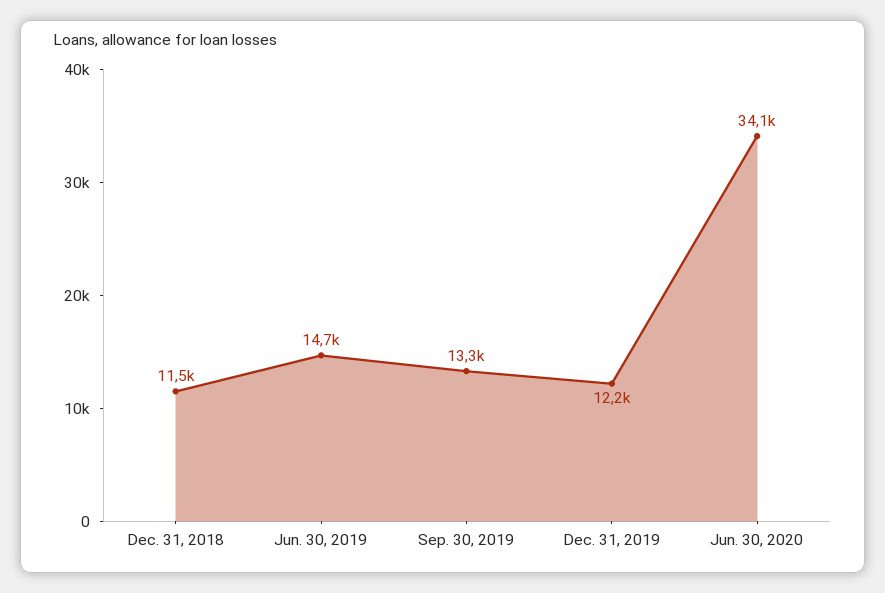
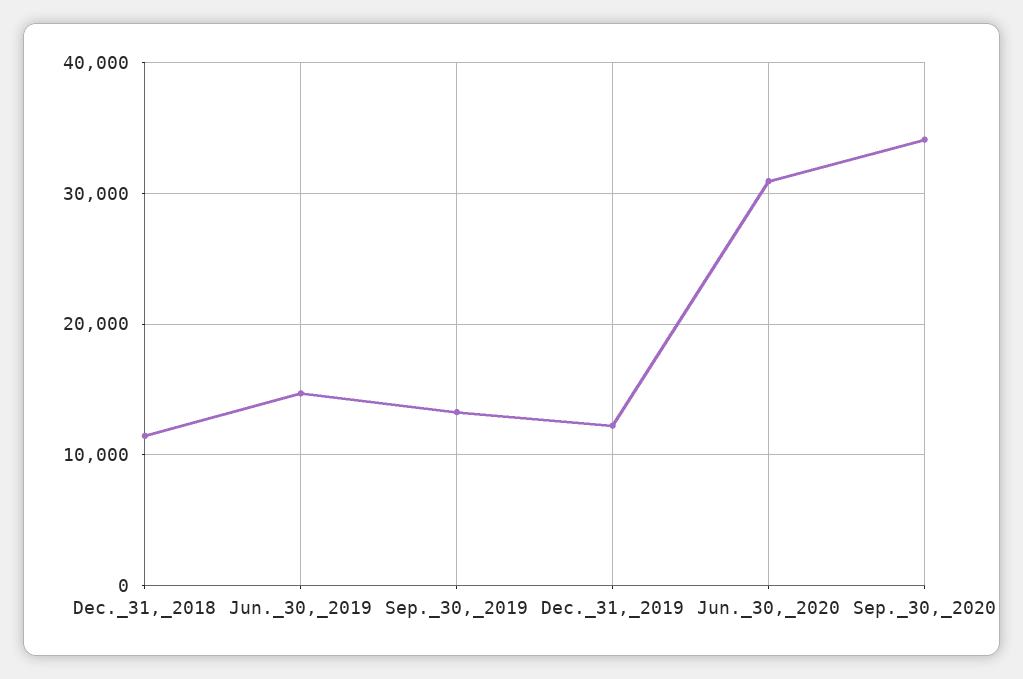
Jun. 30, 2020: 34100 -> 31000
Sep._30,_2020: none -> 34000

